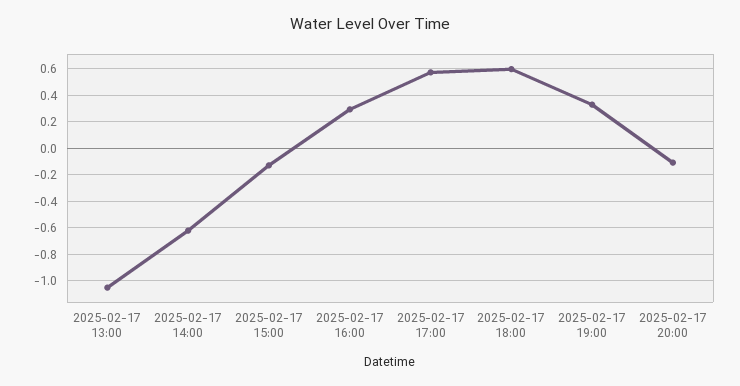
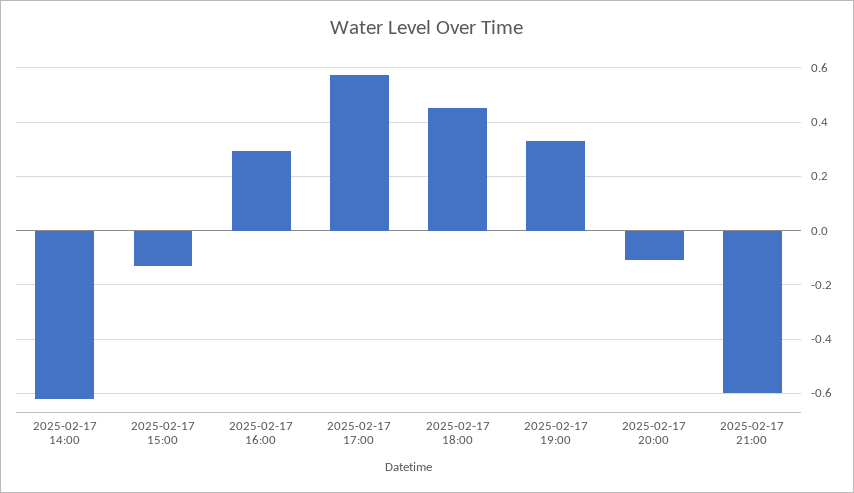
2025-02-17 13:00: -1.05 -> none
2025-02-17 18:00: 0.6 -> 0.45
2025-02-17 21:00: none -> -0.6

